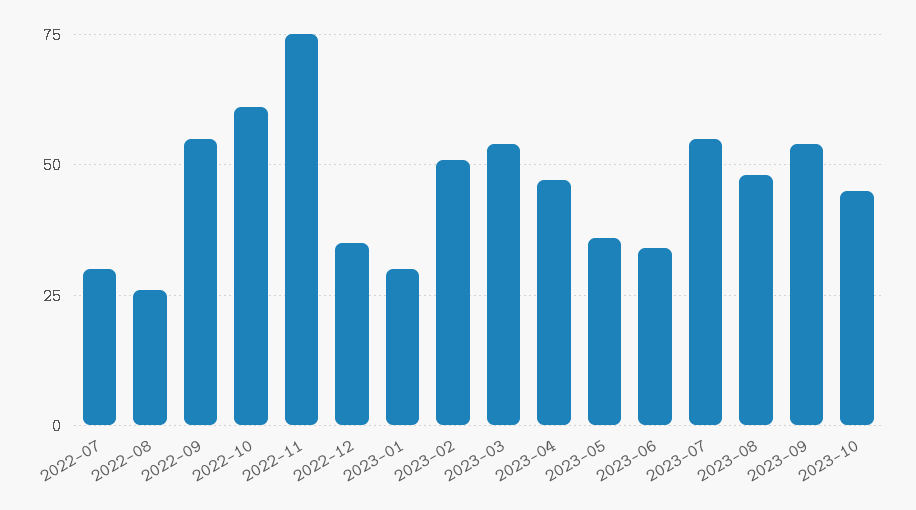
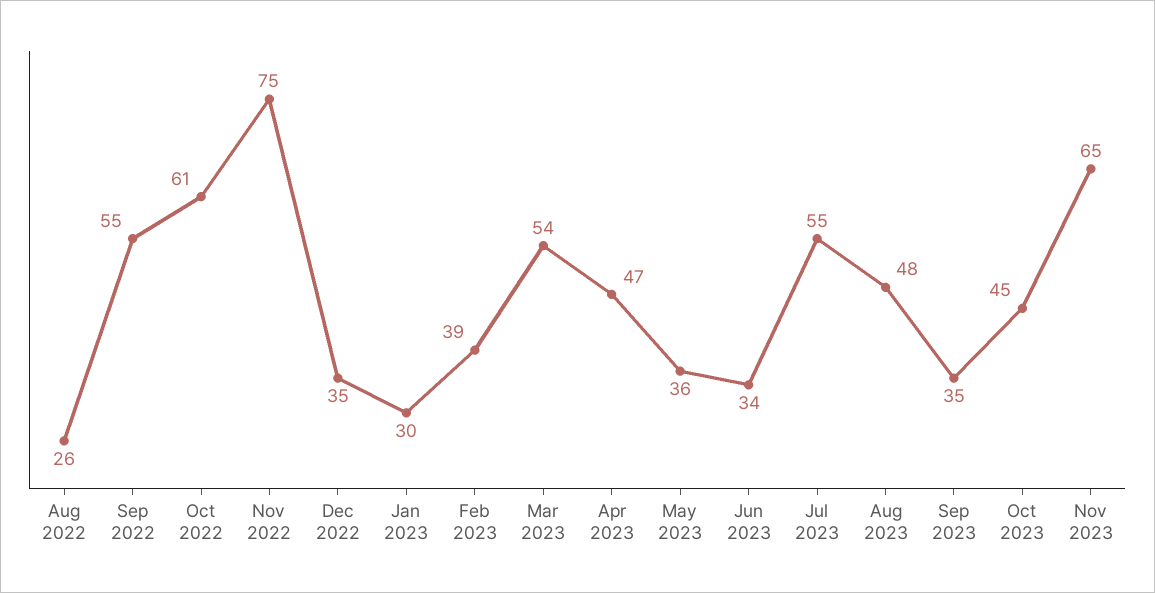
2022-07: 30 -> none
2023-02: 50 -> 39
2023-09: 55 -> 35
Nov 2023: none -> 65

